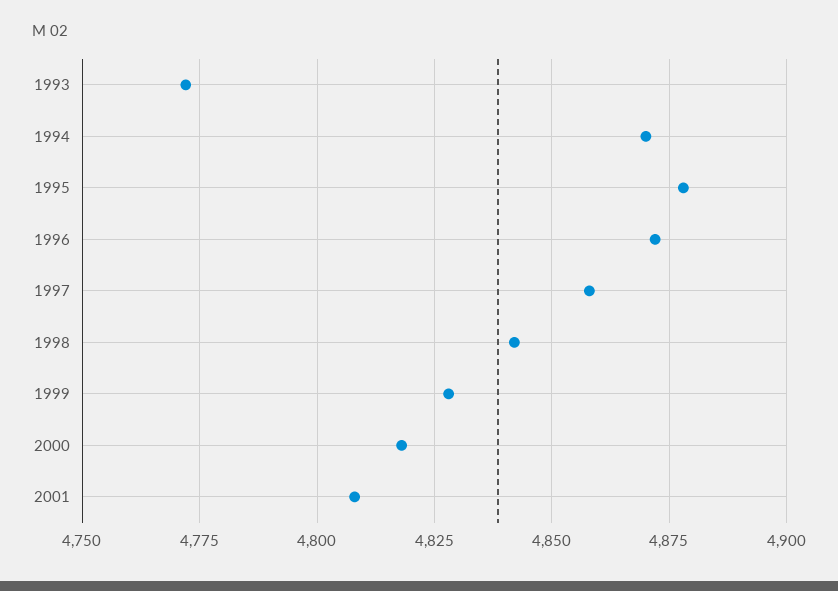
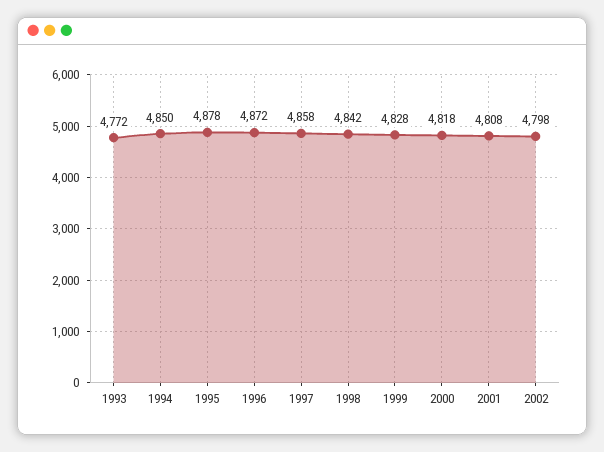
1994: 4870 -> 4850
2002: none -> 4798

